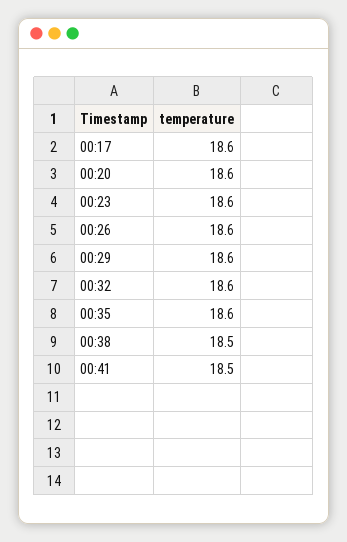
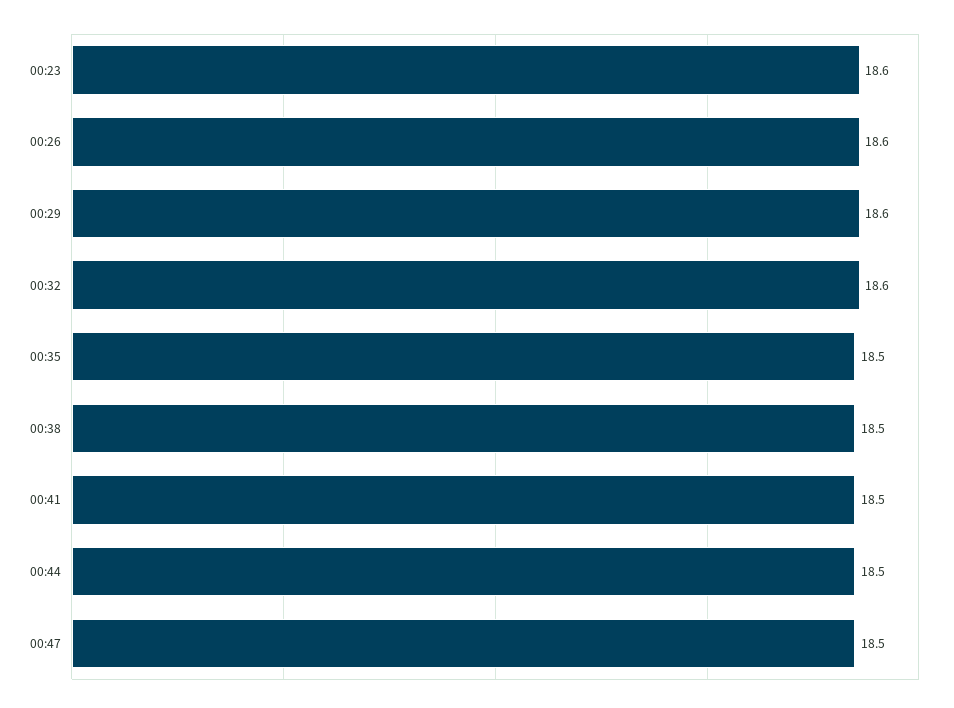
00:17: 18.6 -> none
00:20: 18.6 -> none
00:35: 18.6 -> 18.5
00:44: none -> 18.5
00:47: none -> 18.5

